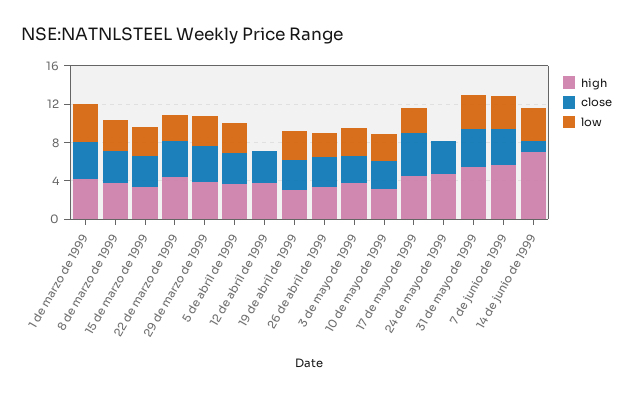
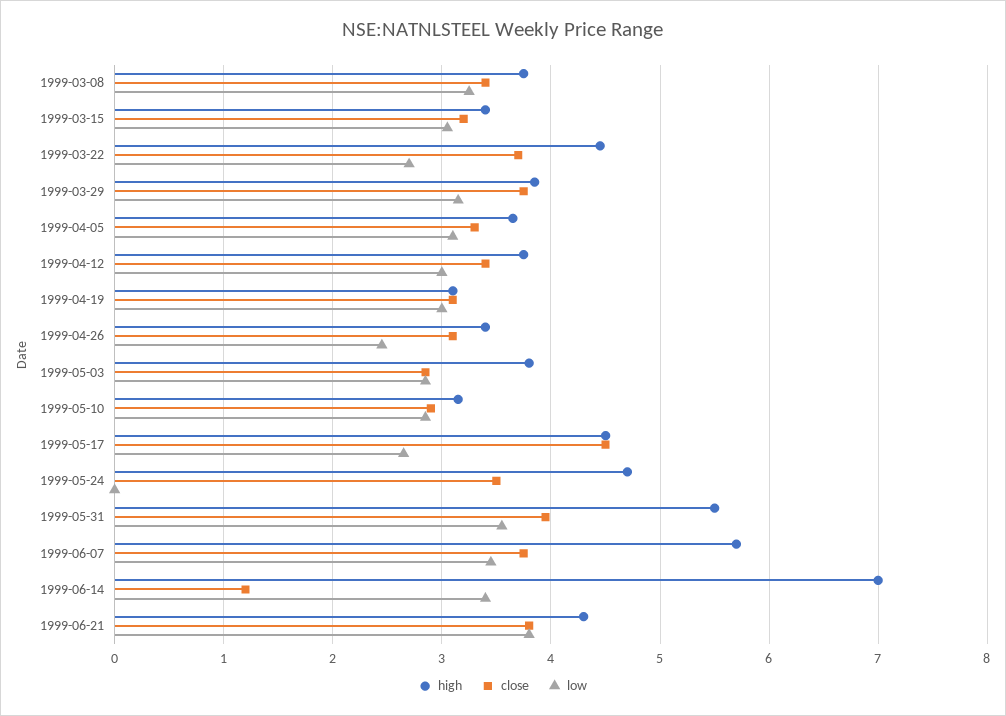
high, 1 de marzo de 1999: 4 -> none
close, 1 de marzo de 1999: 4 -> none
low, 1 de marzo de 1999: 4 -> none
low, 12 de abril de 1999: 0 -> 3
high, 1999-06-21: none -> 4.3
close, 1999-06-21: none -> 3.8
low, 1999-06-21: none -> 3.8

